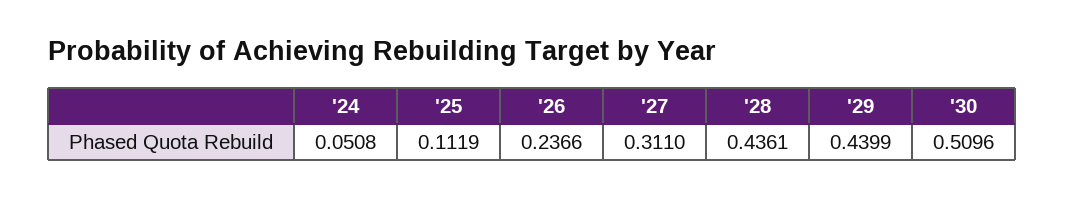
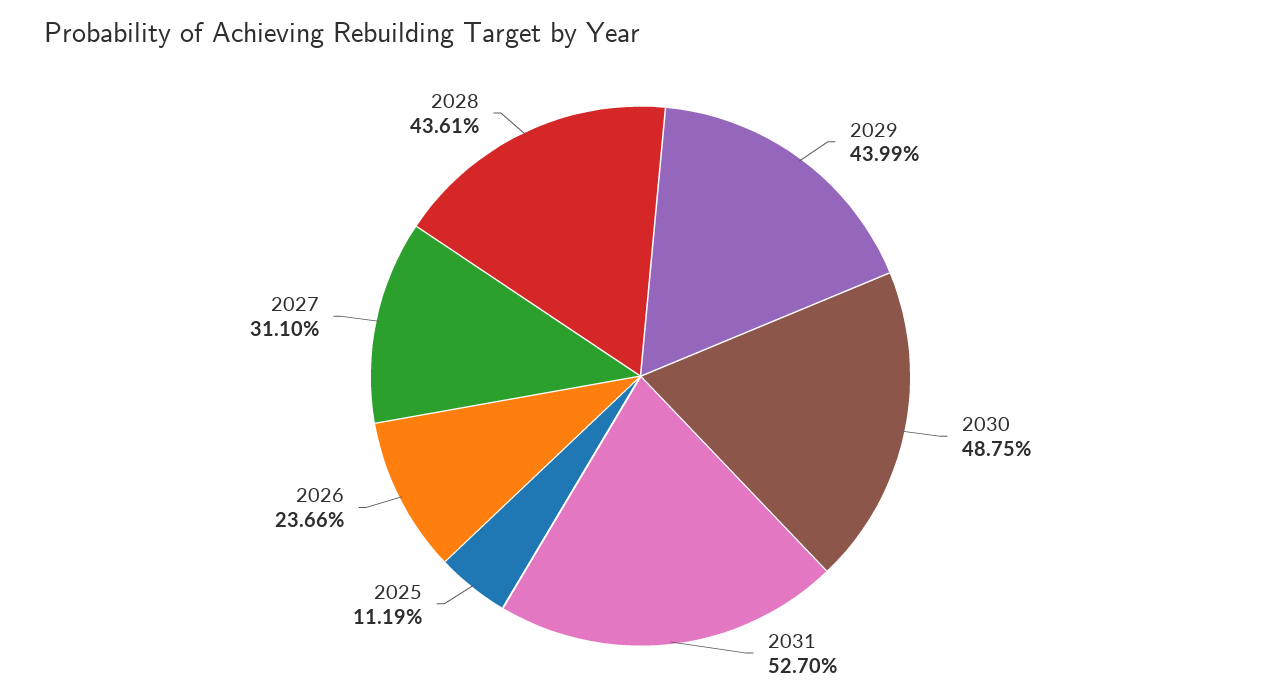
'24: 0.0508 -> none
'30: 0.5096 -> 0.4875
2031: none -> 0.527

